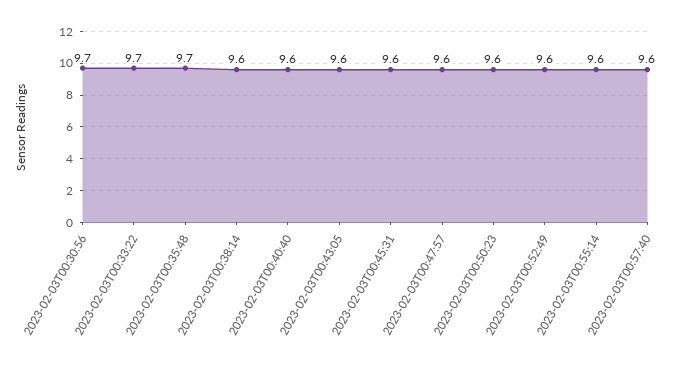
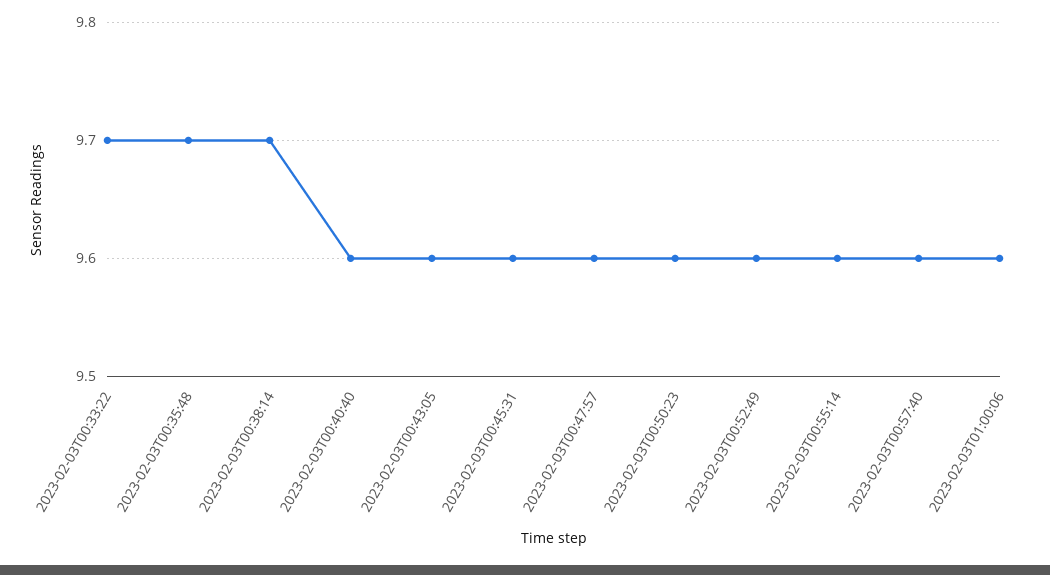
2023-02-03T00:30:56: 9.7 -> none
2023-02-03T00:38:14: 9.6 -> 9.7
2023-02-03T01:00:06: none -> 9.6

